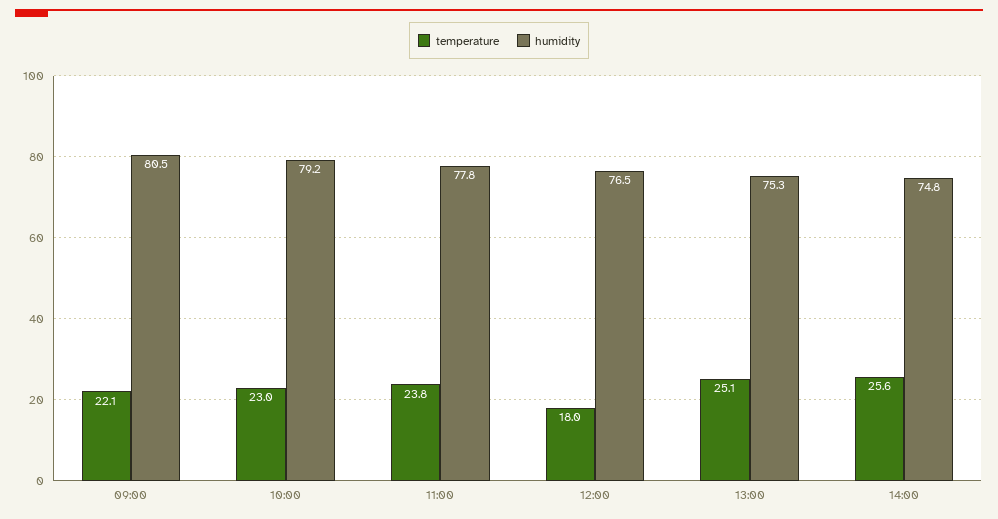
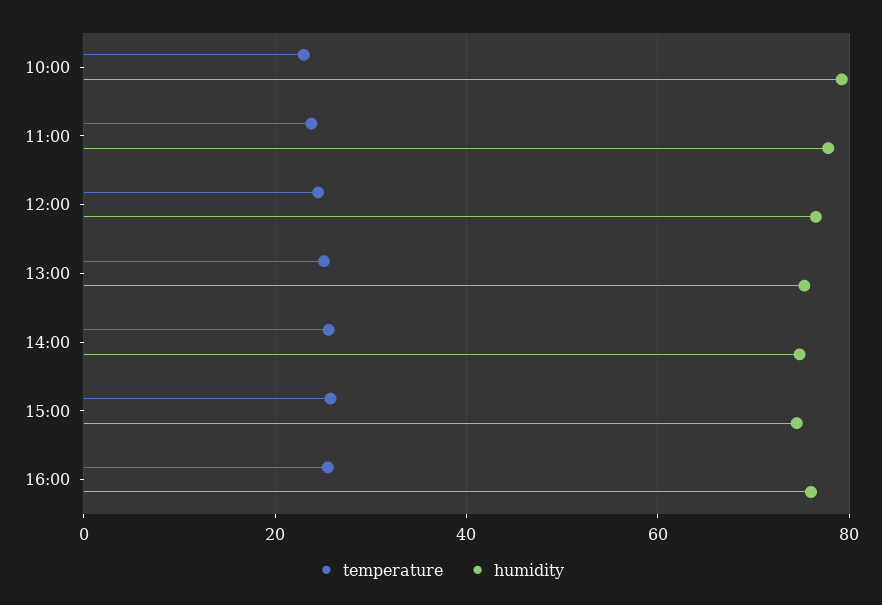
temperature, 09:00: 22.1 -> none
humidity, 09:00: 80.5 -> none
temperature, 12:00: 18 -> 24
temperature, 15:00: none -> 26
humidity, 15:00: none -> 74
temperature, 16:00: none -> 26
humidity, 16:00: none -> 76

